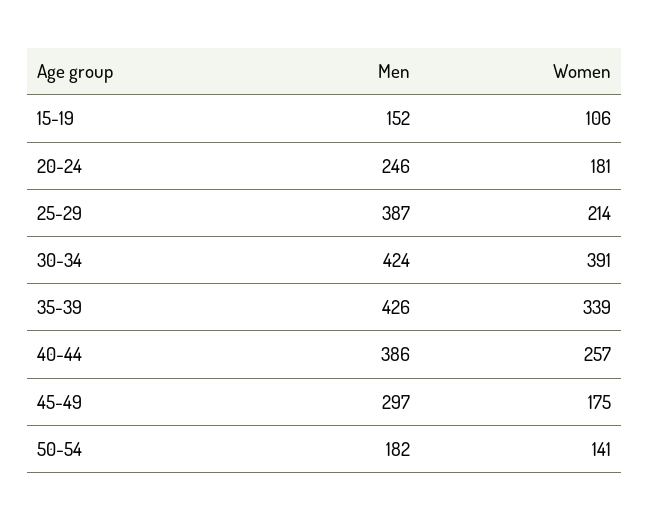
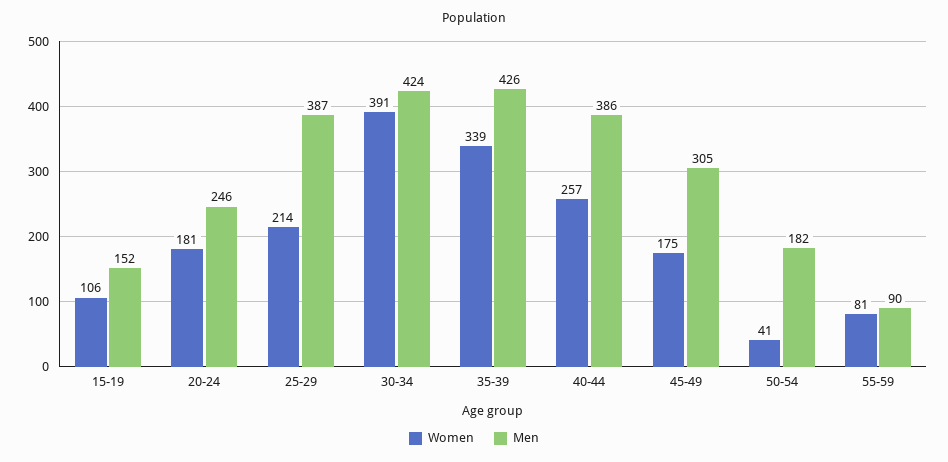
Men, 45-49: 297 -> 305
Women, 50-54: 141 -> 41
Women, 55-59: none -> 81
Men, 55-59: none -> 90

